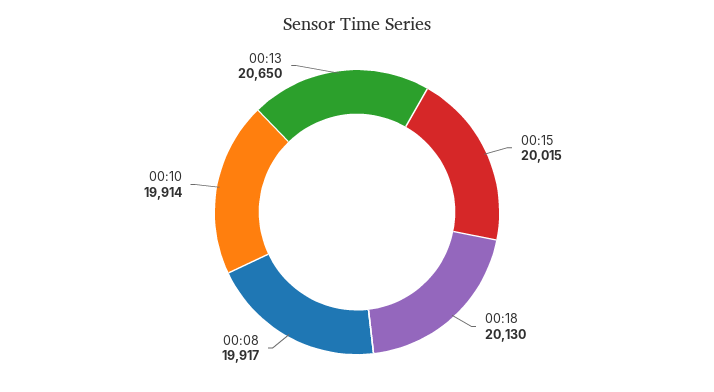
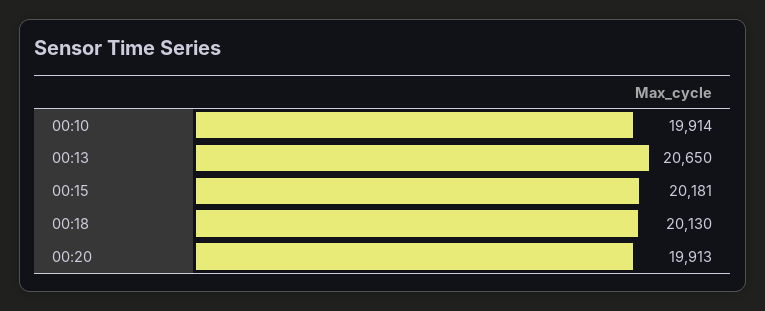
00:15: 20015 -> 20181
00:08: 19917 -> none
00:20: none -> 19913

